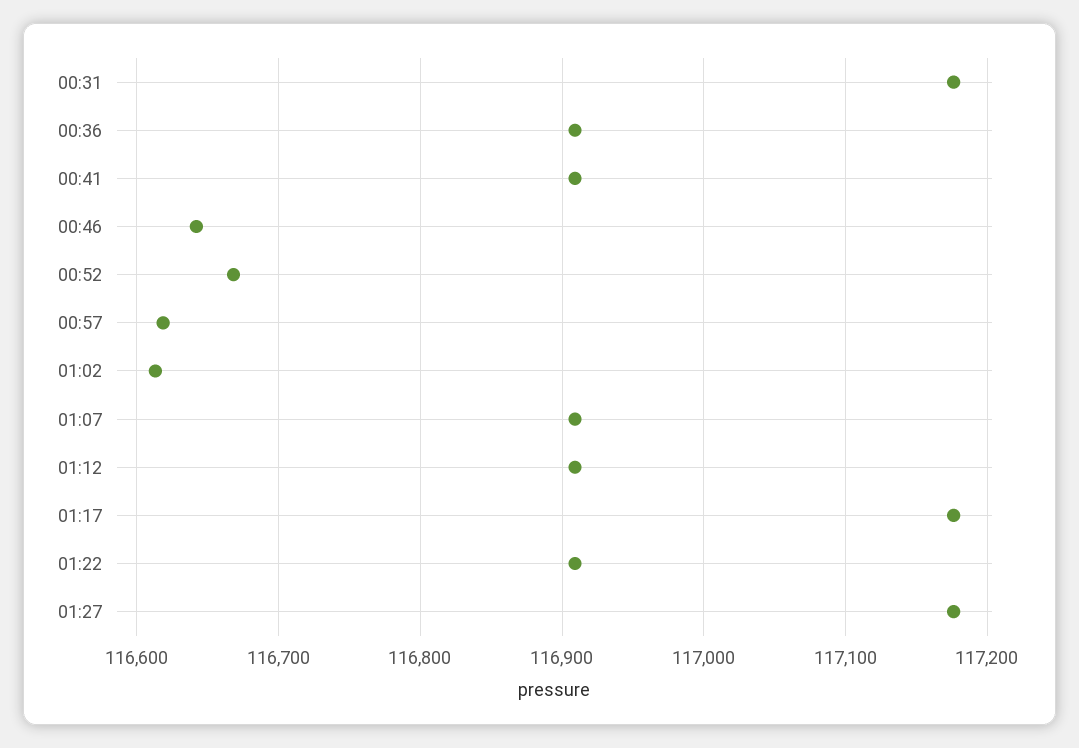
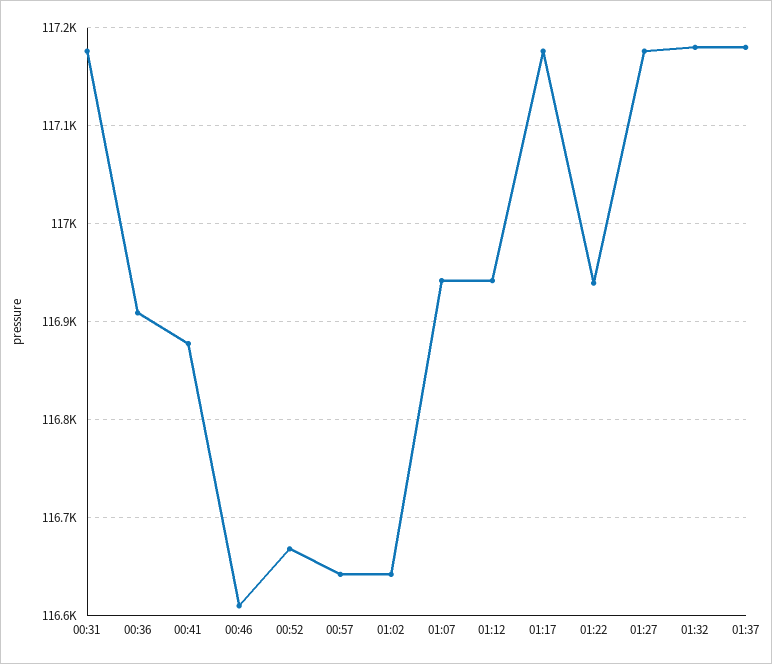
00:41: 116910 -> 116880
00:46: 116640 -> 116610
00:57: 116620 -> 116640
01:02: 116610 -> 116640
01:07: 116910 -> 116940
01:12: 116910 -> 116940
01:22: 116910 -> 116940
01:32: none -> 117180
01:37: none -> 117180

